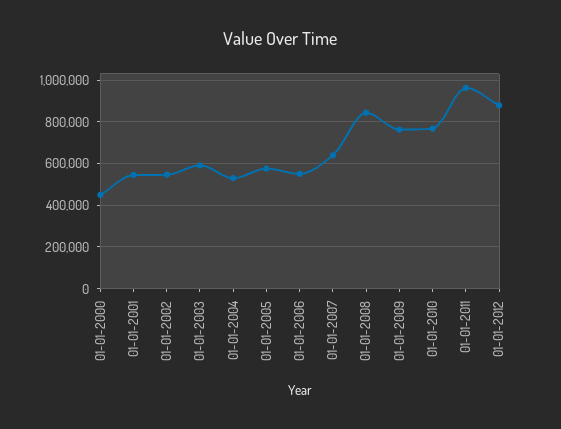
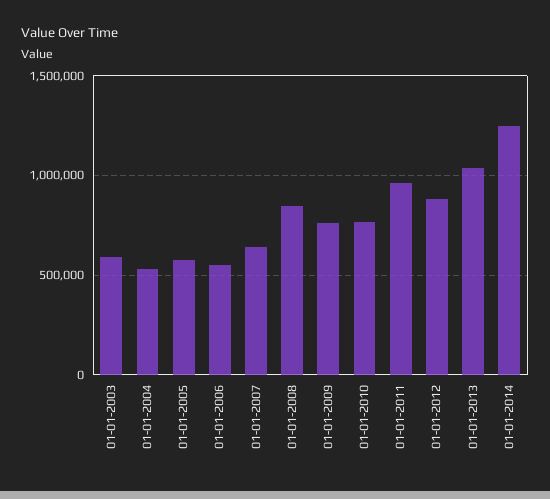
01-01-2000: 450000 -> none
01-01-2001: 550000 -> none
01-01-2002: 550000 -> none
01-01-2013: none -> 1050000
01-01-2014: none -> 1250000

